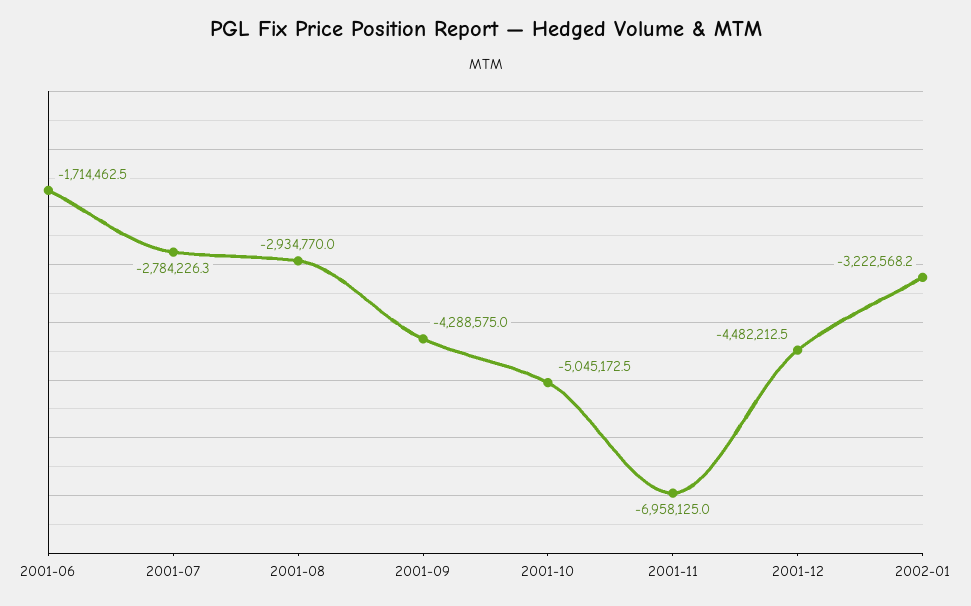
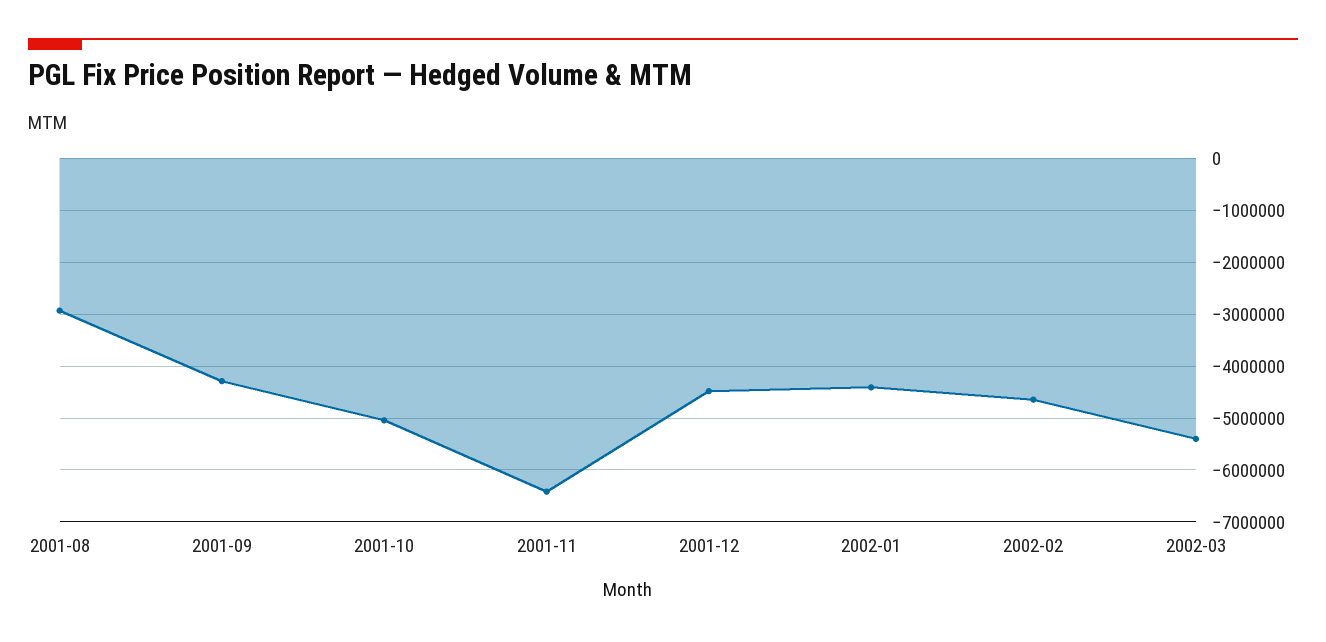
2001-06: -1714462.5 -> none
2001-07: -2784226.3 -> none
2001-11: -6958125 -> -6400000
2002-01: -3222568.2 -> -4400000
2002-02: none -> -4600000
2002-03: none -> -5400000

